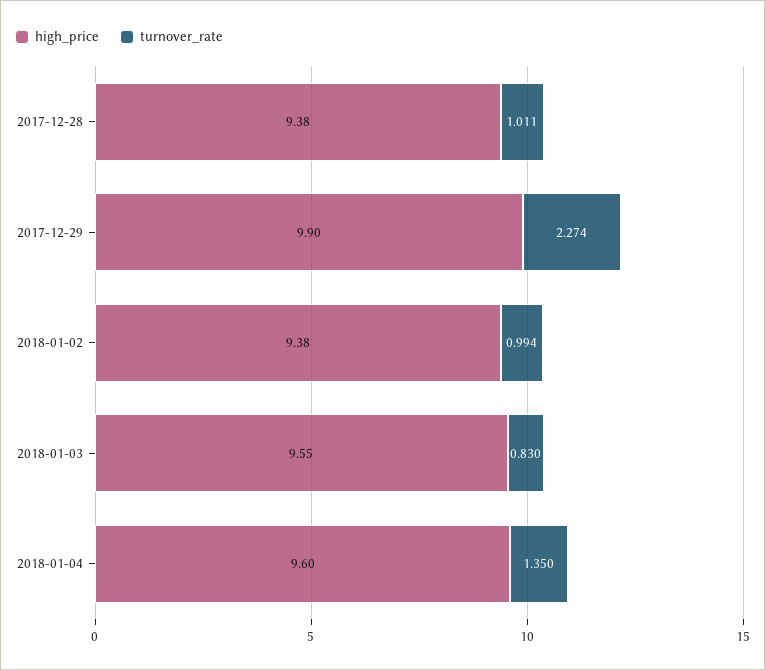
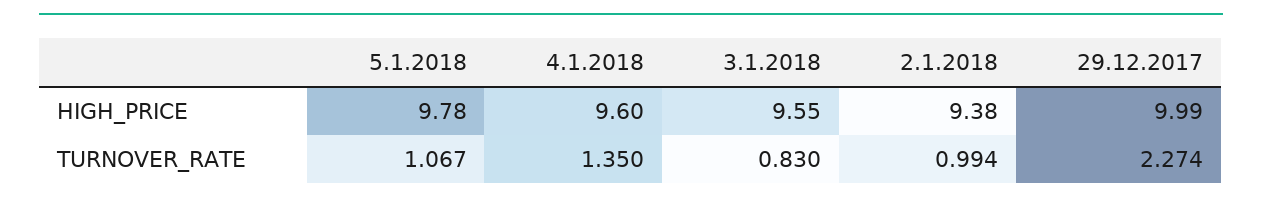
high_price, 2017-12-28: 9.38 -> none
turnover_rate, 2017-12-28: 1.011 -> none
high_price, 2017-12-29: 9.9 -> 9.99
high_price, 5.1.2018: none -> 9.78
turnover_rate, 5.1.2018: none -> 1.067

